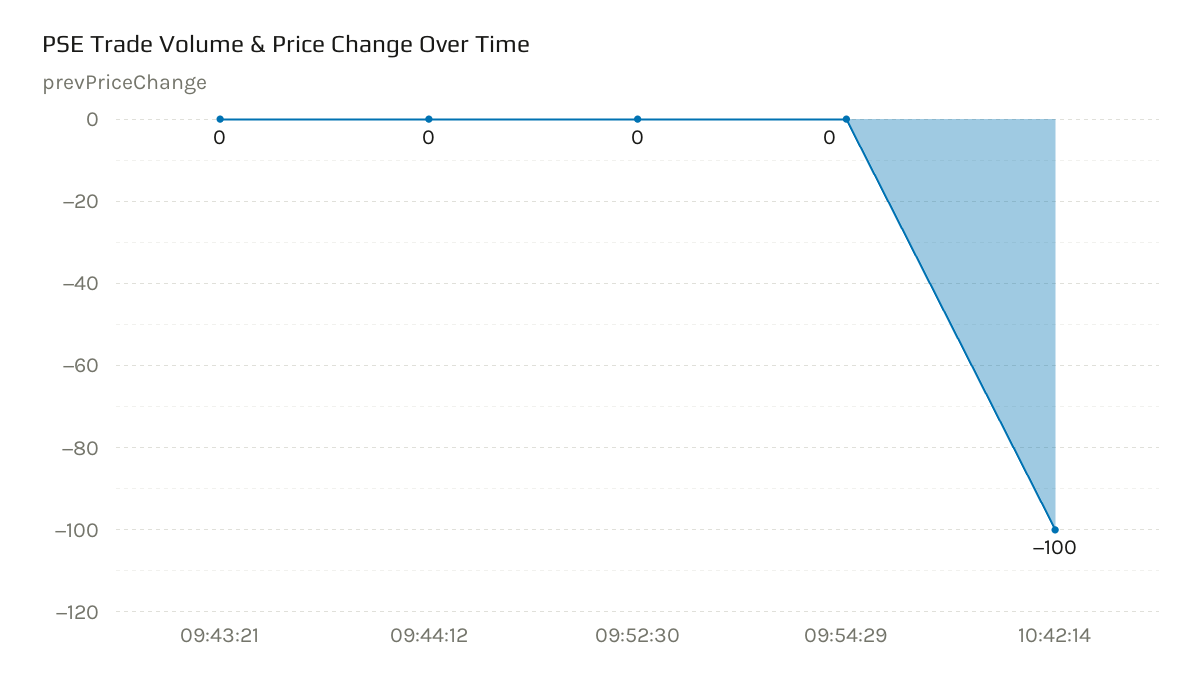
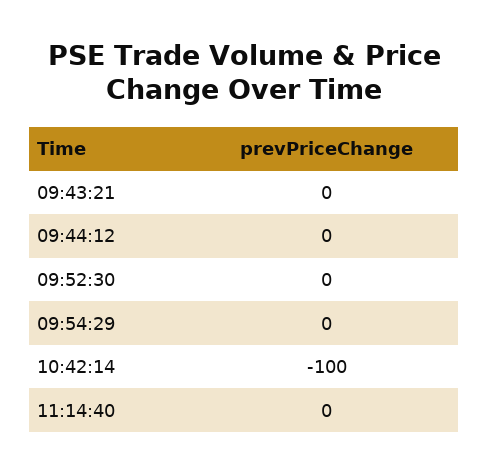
11:14:40: none -> 0

